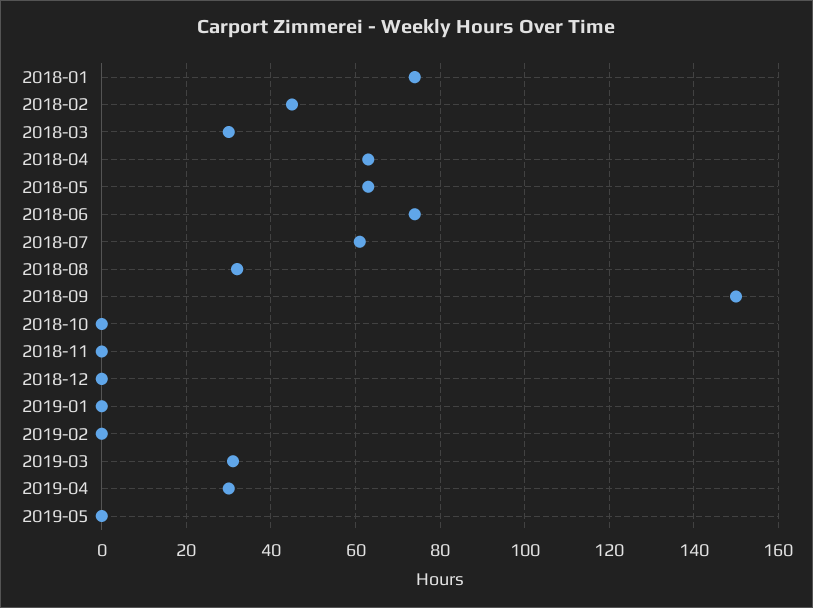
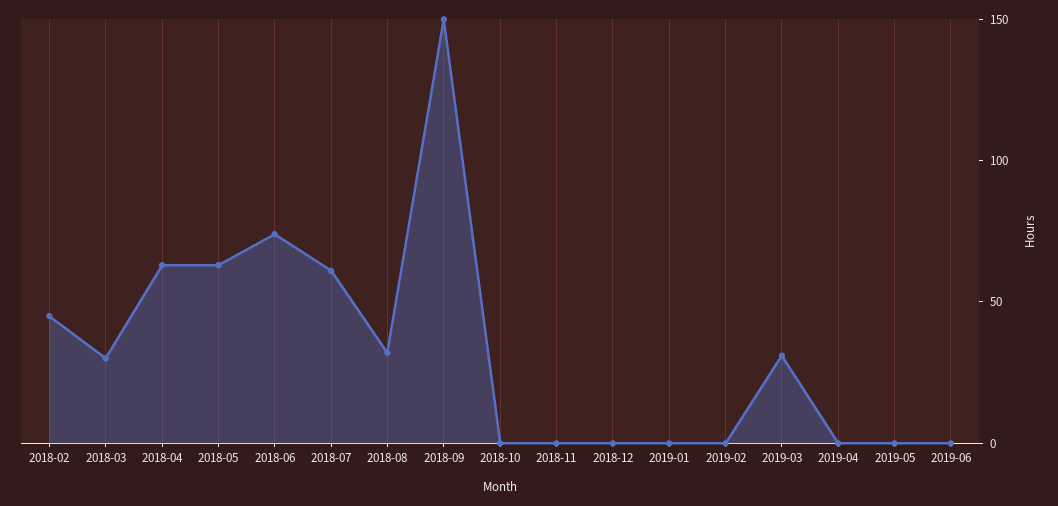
2018-01: 75 -> none
2019-04: 30 -> 0
2019-06: none -> 0

